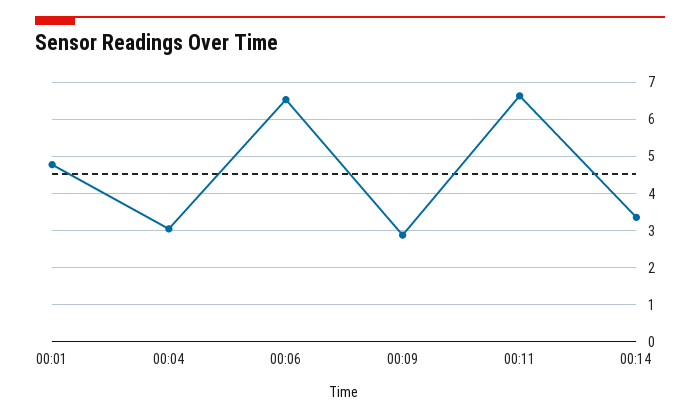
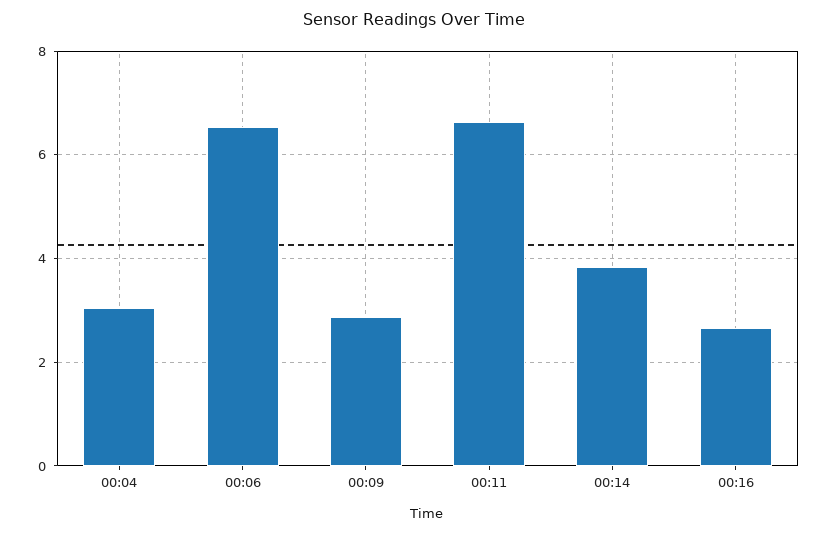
00:01: 4.8 -> none
00:14: 3.4 -> 3.8
00:16: none -> 2.6

